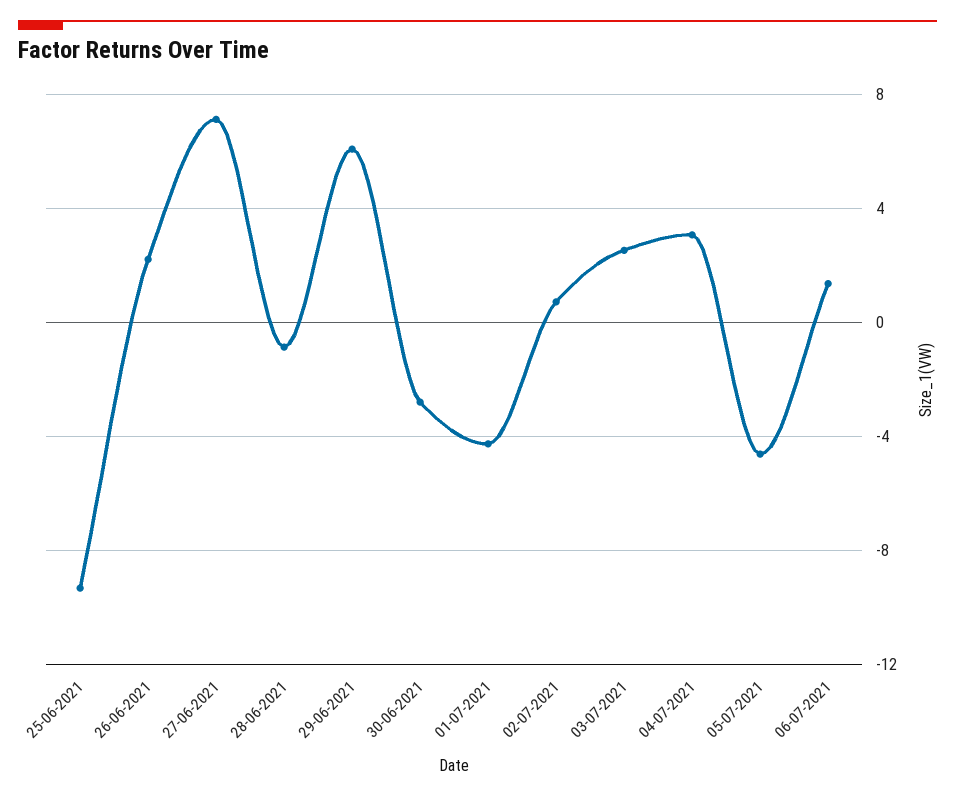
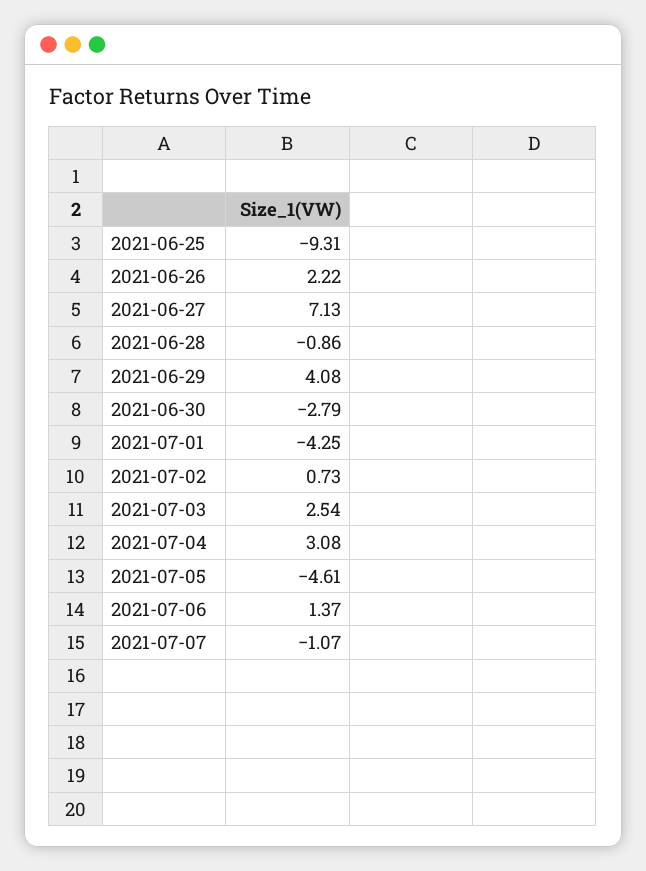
29-06-2021: 6 -> 4.08
2021-07-07: none -> -1.07

